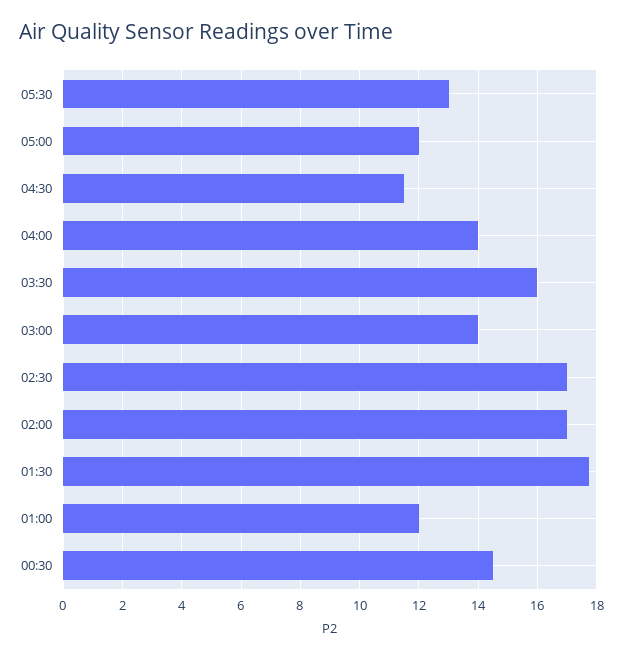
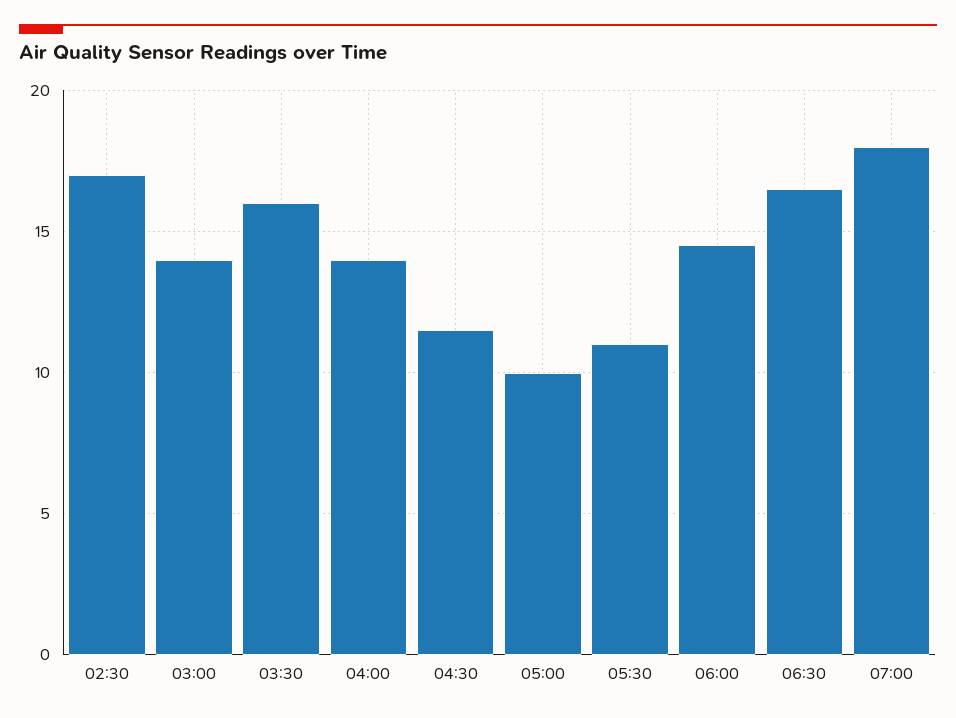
05:30: 13 -> 11
05:00: 12 -> 10
02:00: 17 -> none
01:30: 17.75 -> none
01:00: 12 -> none
00:30: 14.5 -> none
06:00: none -> 14.5
06:30: none -> 16.5
07:00: none -> 18

